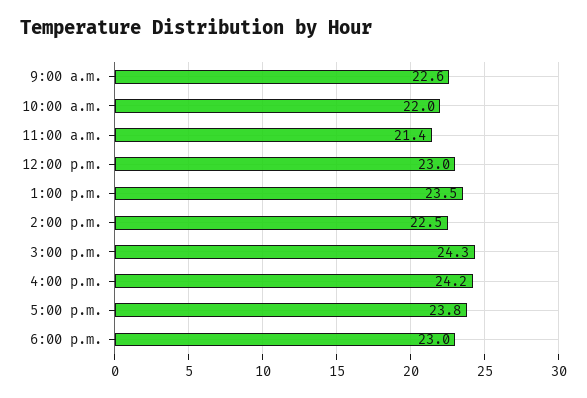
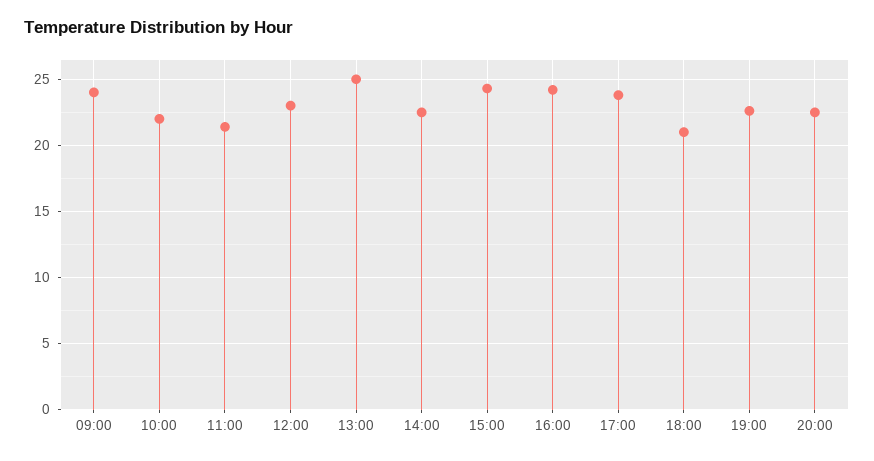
9:00 a.m.: 22.6 -> 24
1:00 p.m.: 23.5 -> 25
6:00 p.m.: 23 -> 21
19:00: none -> 22.5
20:00: none -> 22.5

